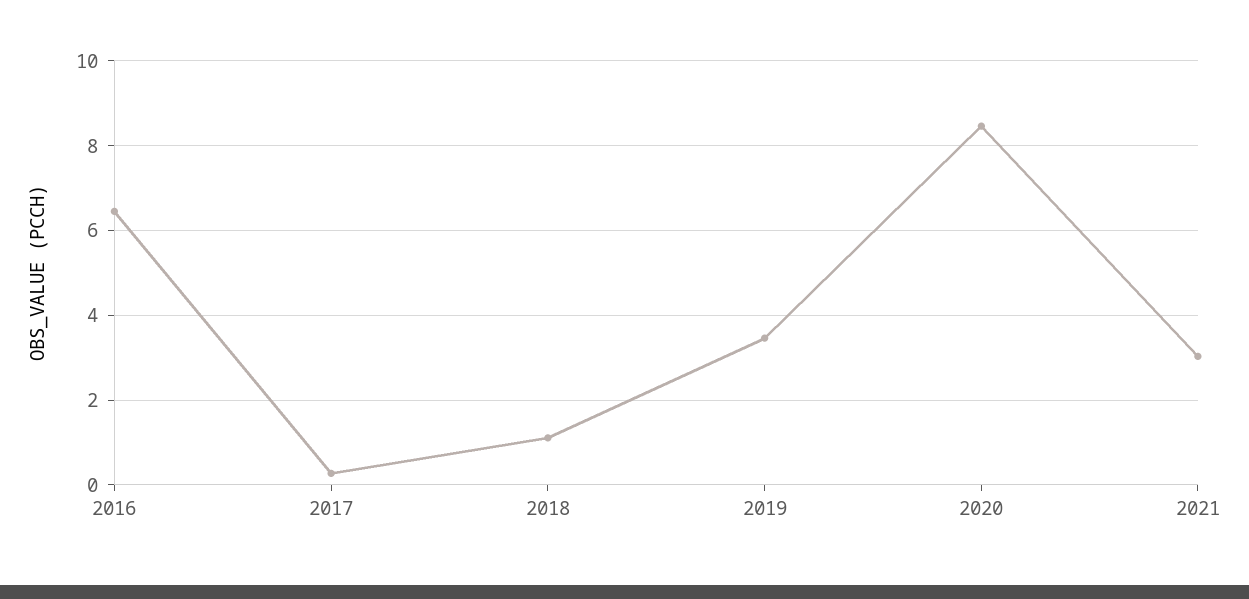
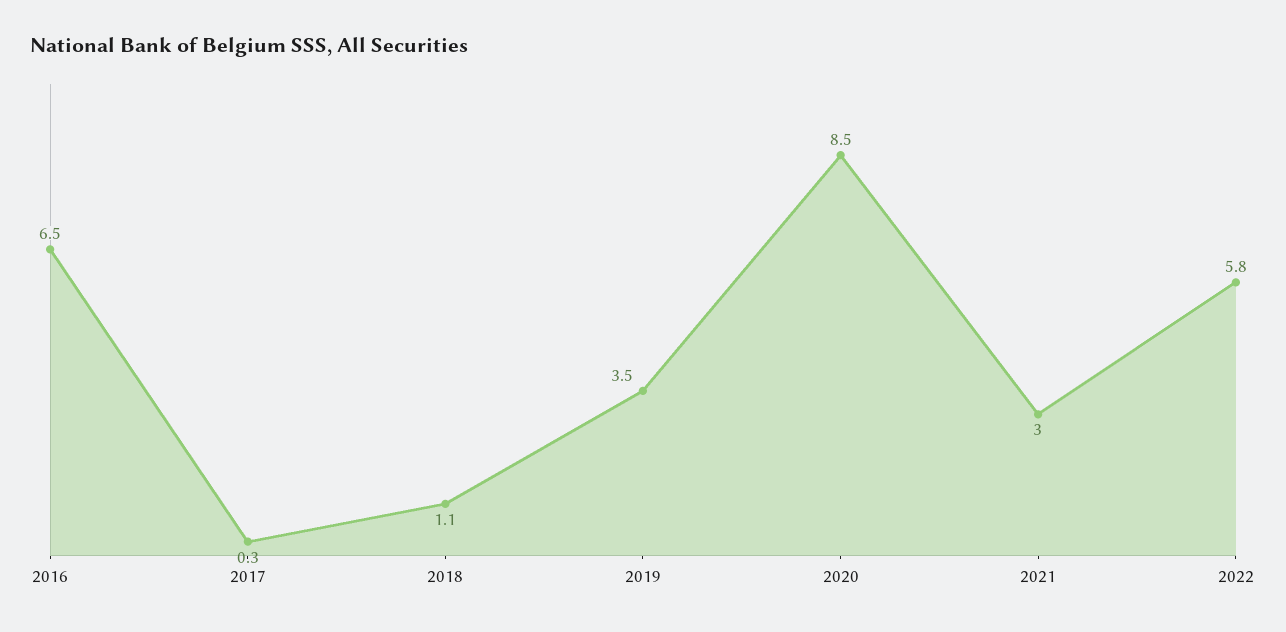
2022: none -> 5.8

